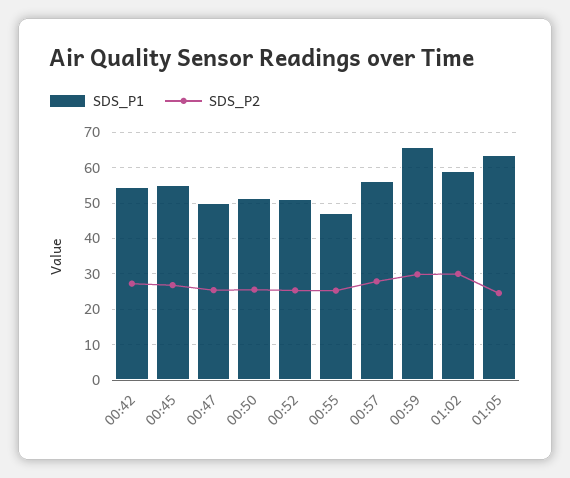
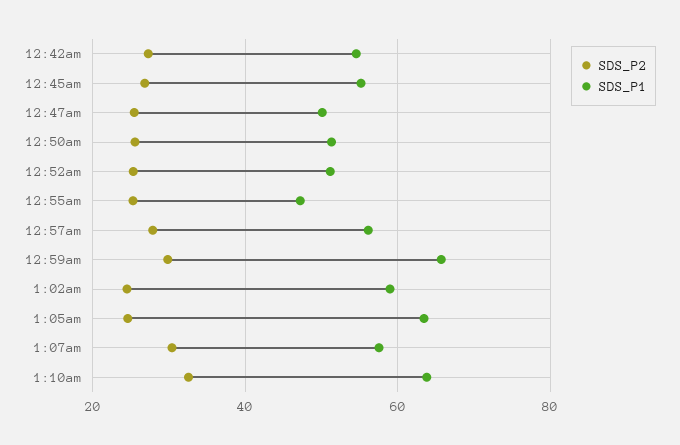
SDS_P2, 01:02: 30 -> 24
SDS_P2, 1:07am: none -> 30
SDS_P1, 1:07am: none -> 58
SDS_P2, 1:10am: none -> 32
SDS_P1, 1:10am: none -> 64

